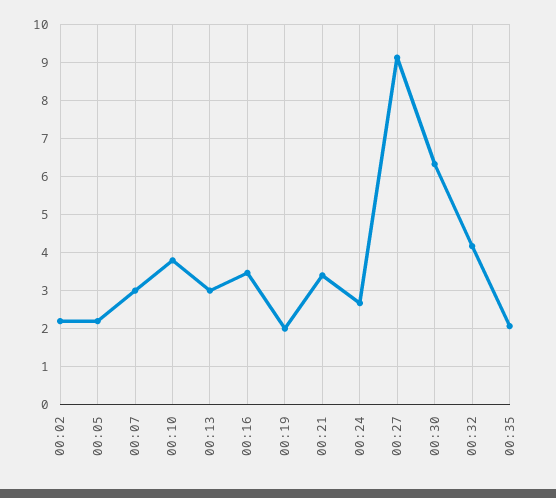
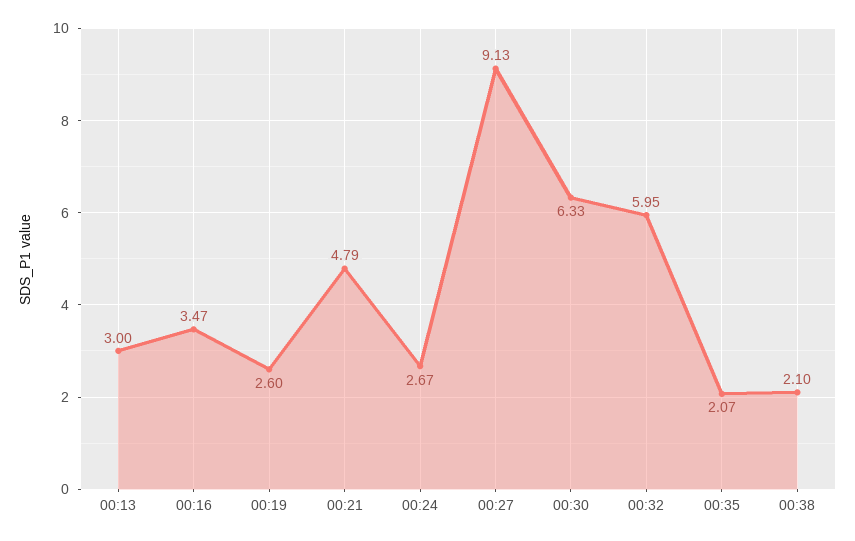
00:02: 2.2 -> none
00:05: 2.2 -> none
00:07: 3 -> none
00:10: 3.8 -> none
00:19: 2 -> 2.6
00:21: 3.4 -> 4.79
00:32: 4.2 -> 5.95
00:38: none -> 2.1

